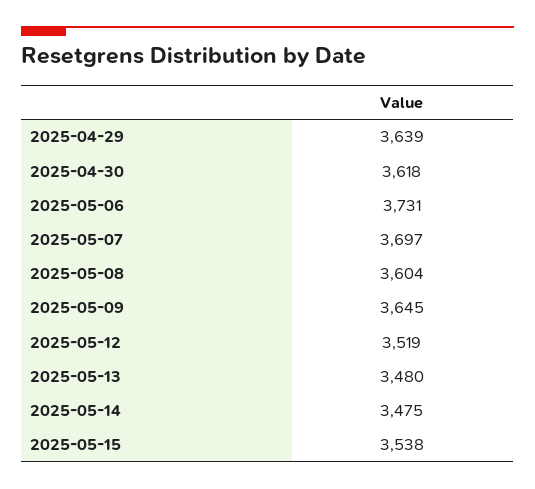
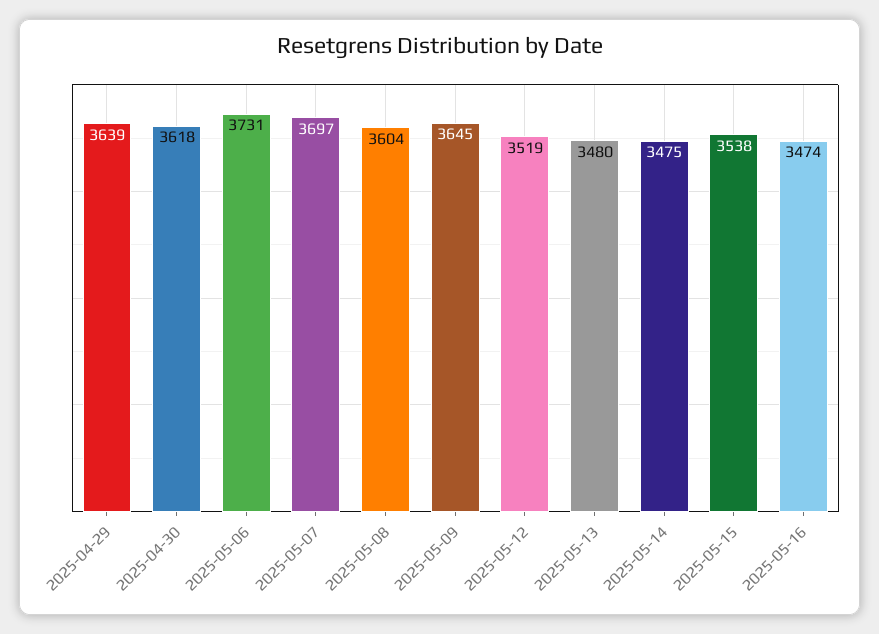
2025-05-16: none -> 3474

